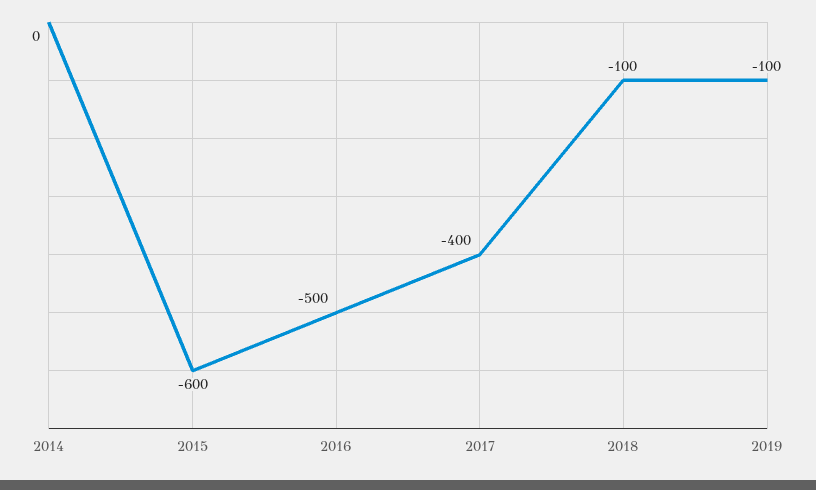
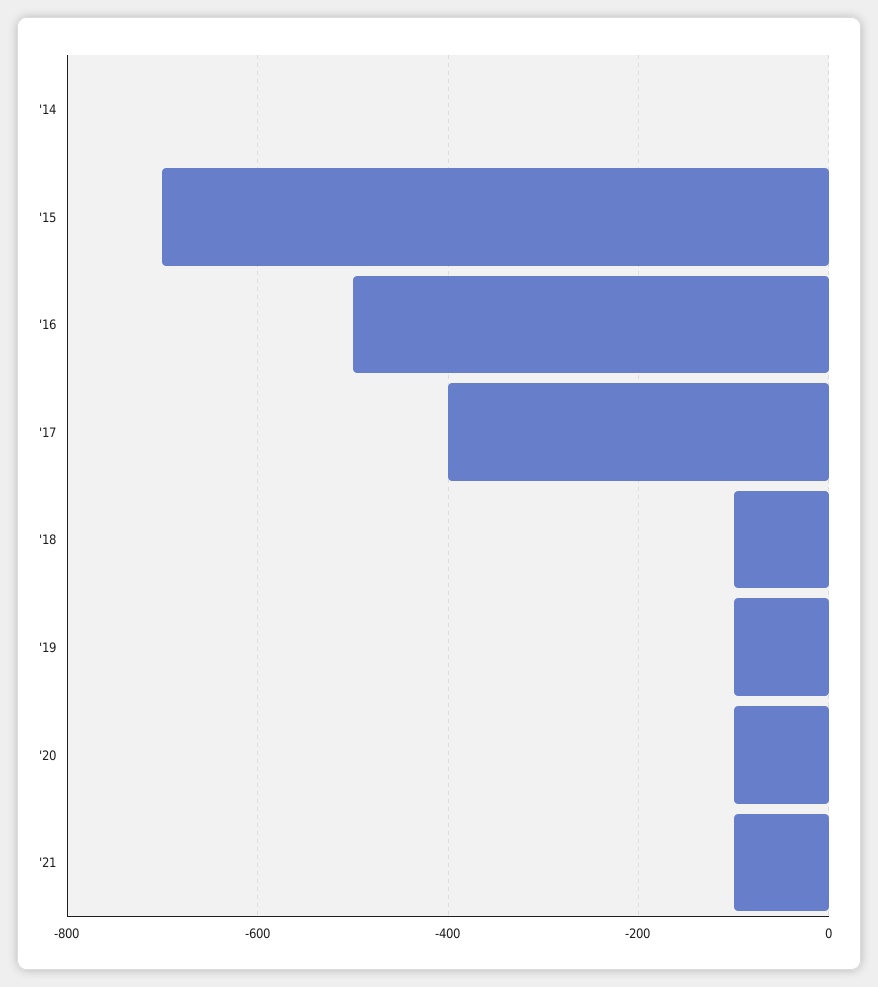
2015: -600 -> -700
'20: none -> -100
'21: none -> -100

